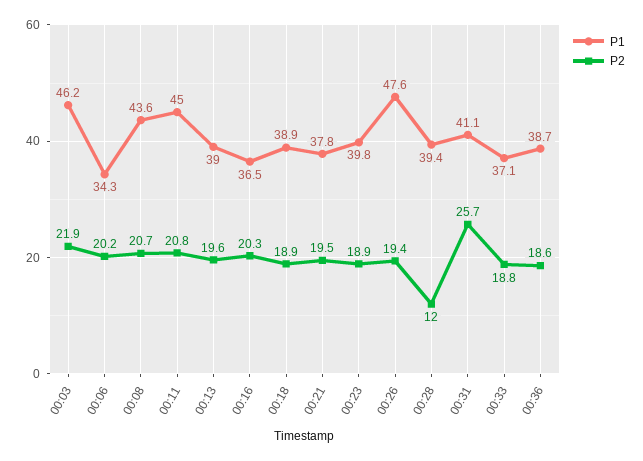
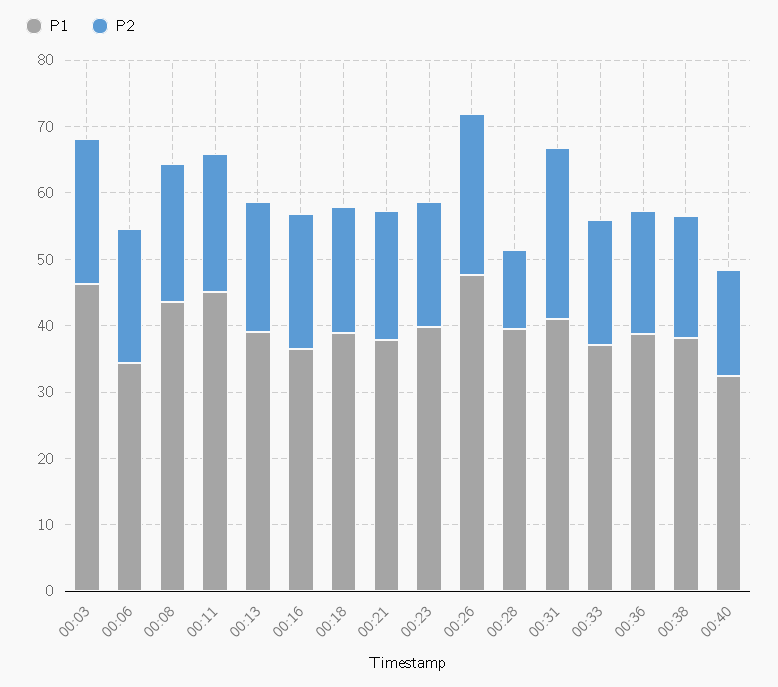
P2, 00:26: 19.4 -> 24
P1, 00:38: none -> 38
P2, 00:38: none -> 18
P1, 00:40: none -> 32
P2, 00:40: none -> 16

